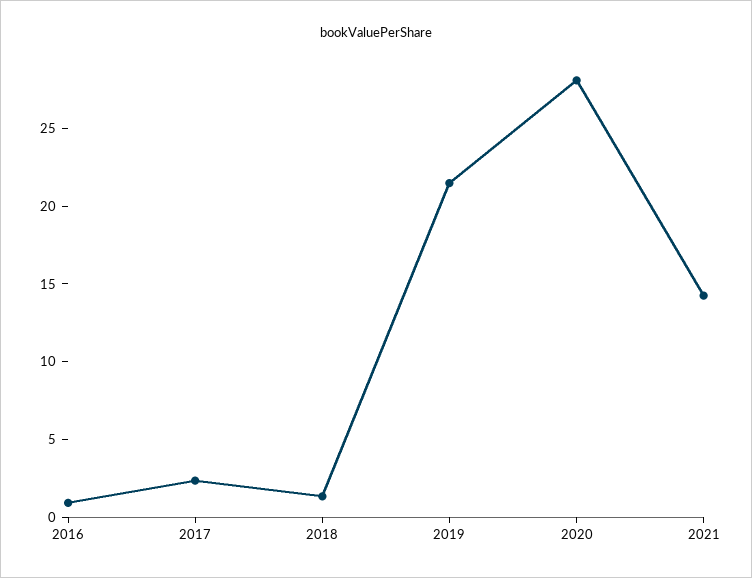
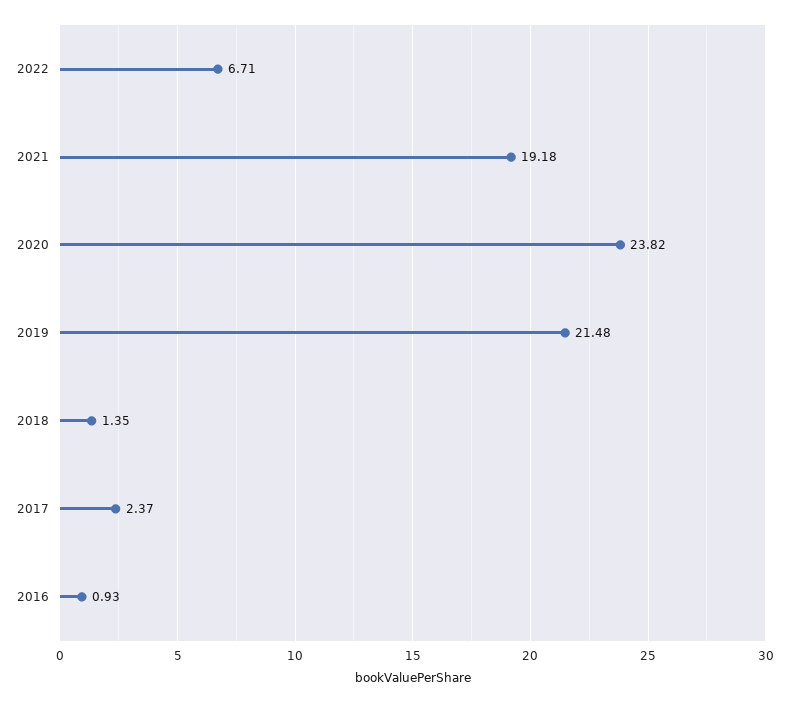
2020: 28 -> 23.82
2021: 14 -> 19.18
2022: none -> 6.71

